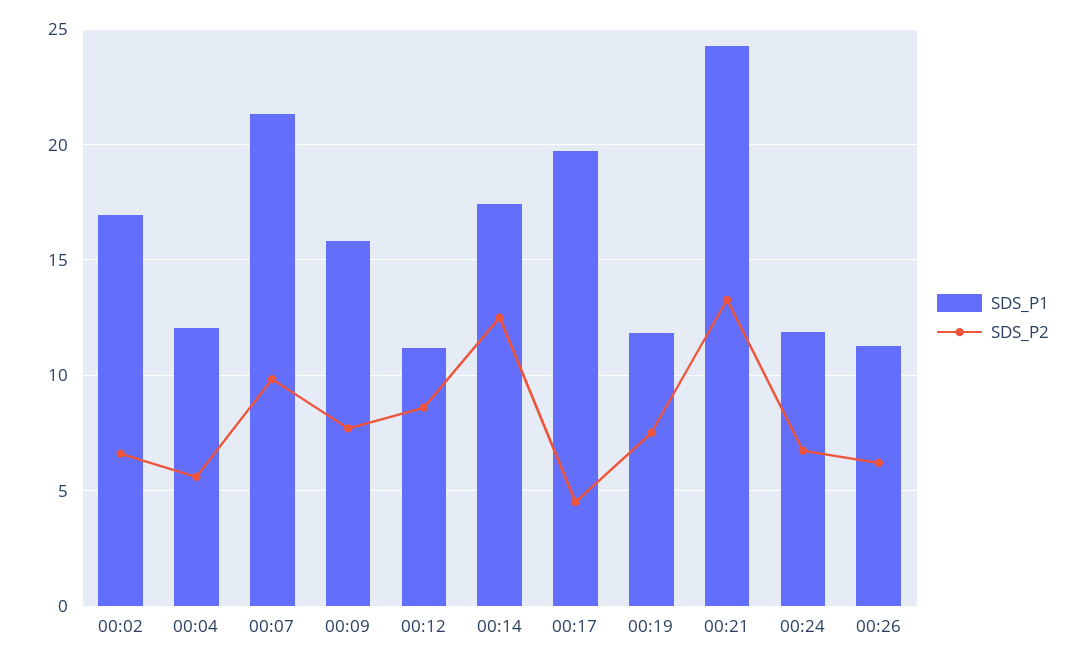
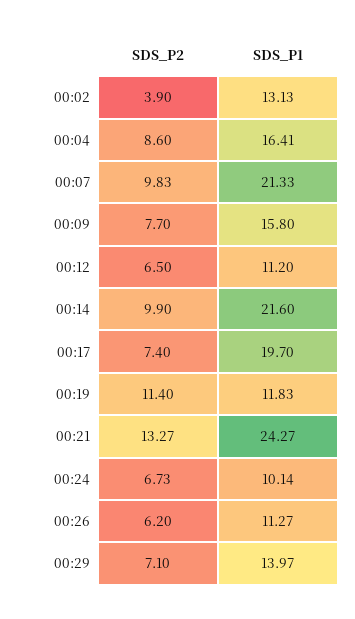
SDS_P1, 00:02: 17 -> 13.13
SDS_P2, 00:02: 6.5 -> 3.9
SDS_P1, 00:04: 12 -> 16.41
SDS_P2, 00:04: 5.5 -> 8.6
SDS_P2, 00:12: 8.5 -> 6.5
SDS_P1, 00:14: 17.5 -> 21.6
SDS_P2, 00:14: 12.5 -> 9.9
SDS_P2, 00:17: 4.5 -> 7.4
SDS_P2, 00:19: 7.5 -> 11.4
SDS_P1, 00:24: 12 -> 10.14
SDS_P2, 00:29: none -> 7.1
SDS_P1, 00:29: none -> 13.97

